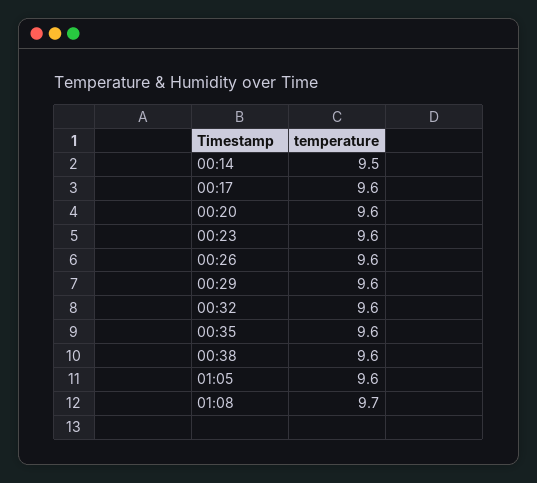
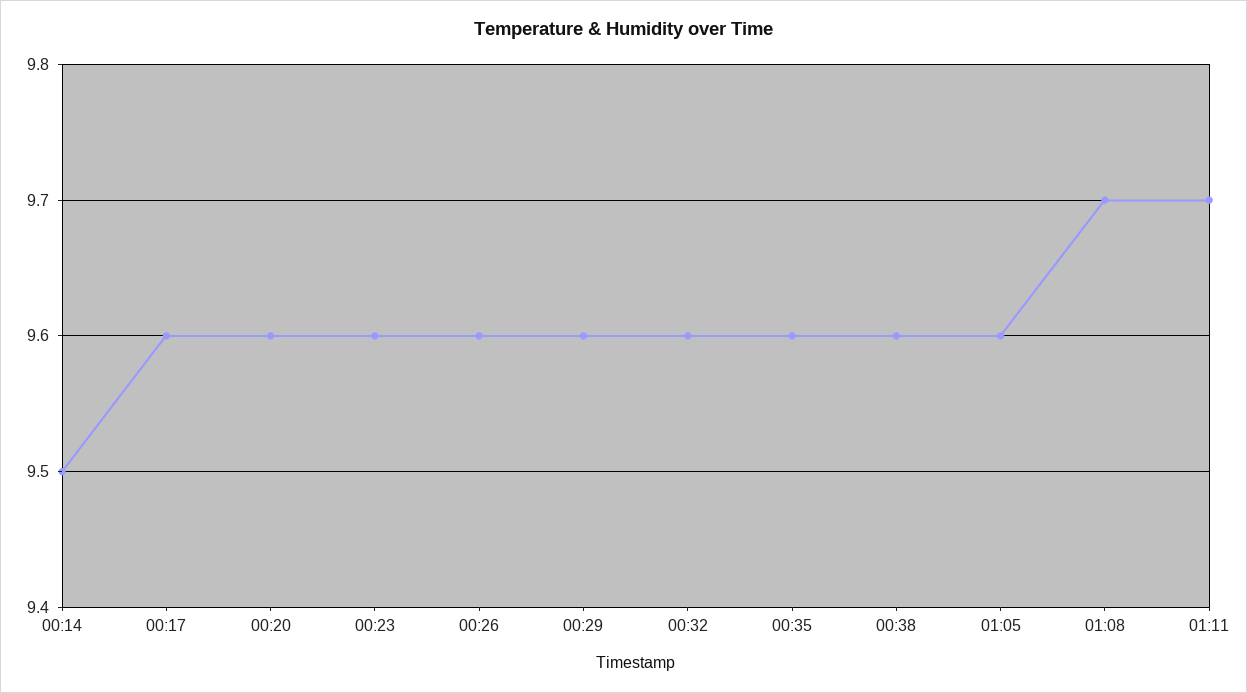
01:11: none -> 9.7

